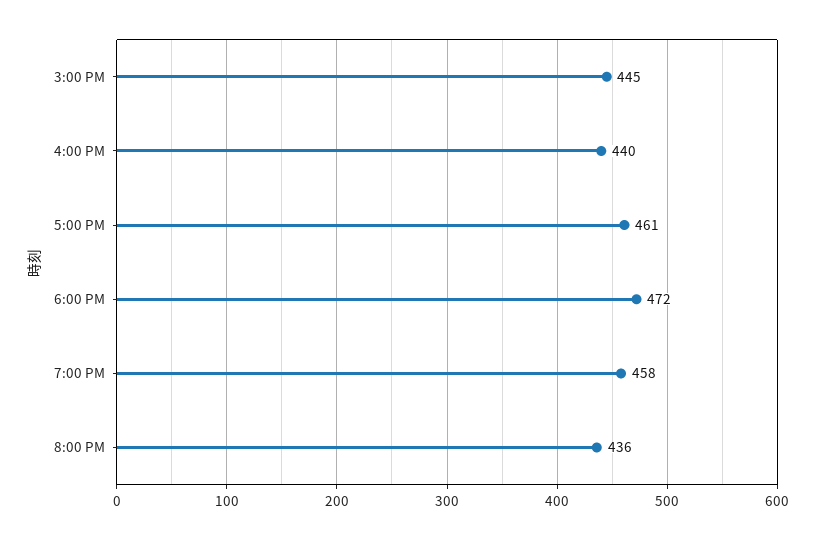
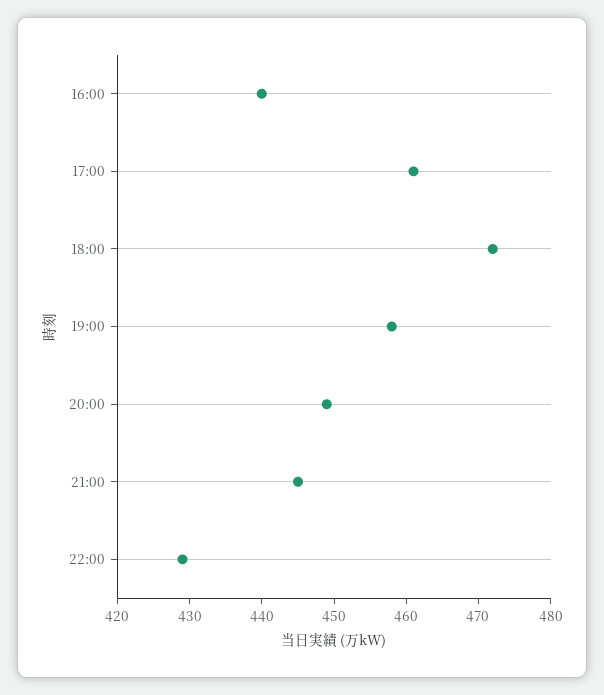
3:00 PM: 445 -> none
8:00 PM: 436 -> 450
21:00: none -> 445
22:00: none -> 430

